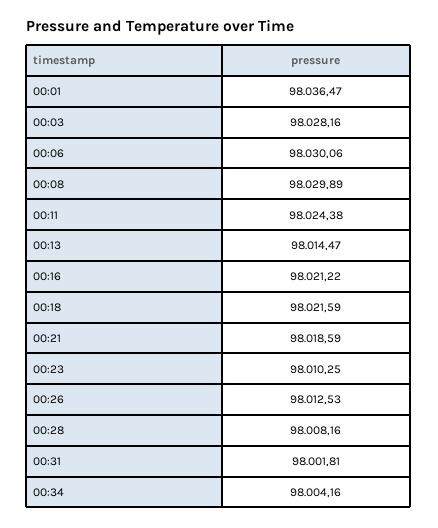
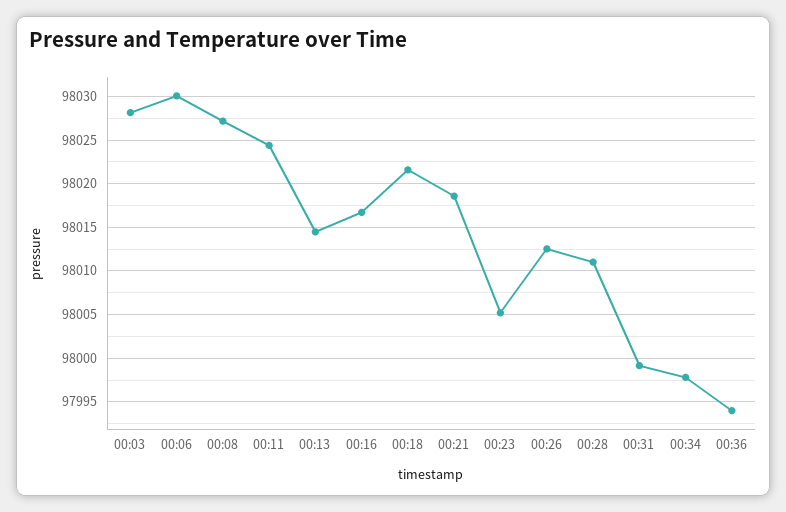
00:01: 98036.47 -> none
00:08: 98029.89 -> 98027
00:16: 98021.22 -> 98017
00:23: 98010.25 -> 98005
00:28: 98008.16 -> 98011
00:31: 98001.81 -> 97999
00:34: 98004.16 -> 97998
00:36: none -> 97994

